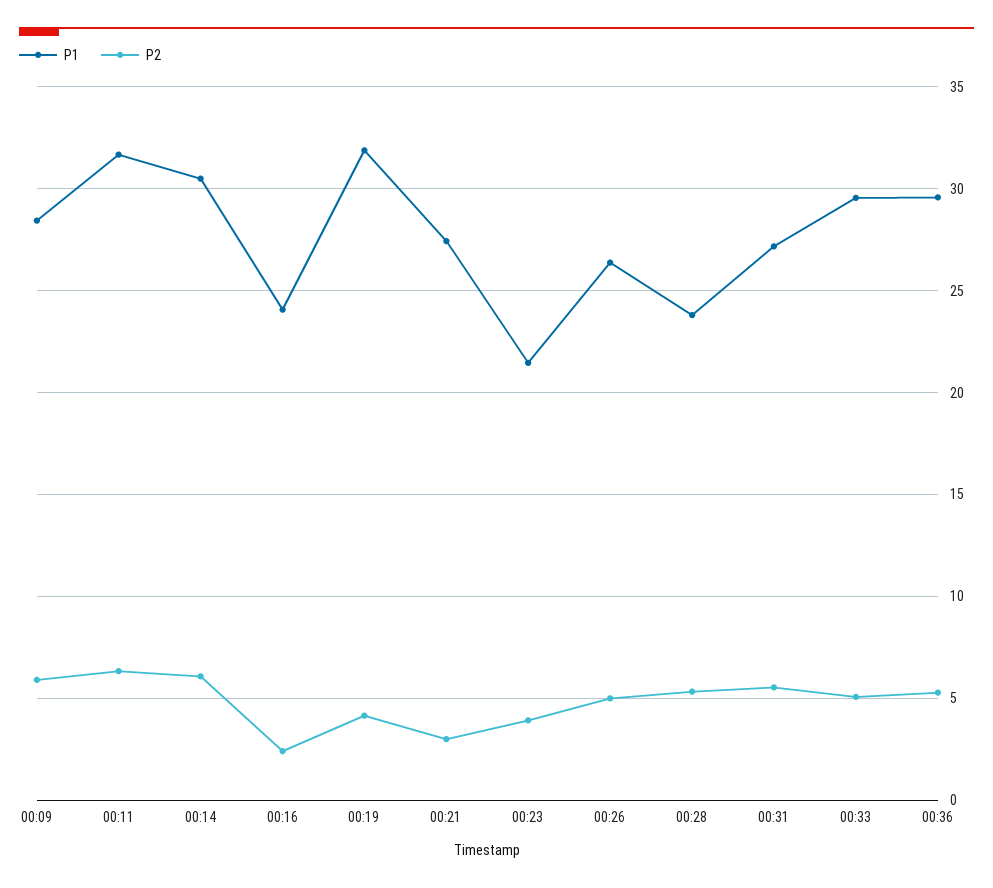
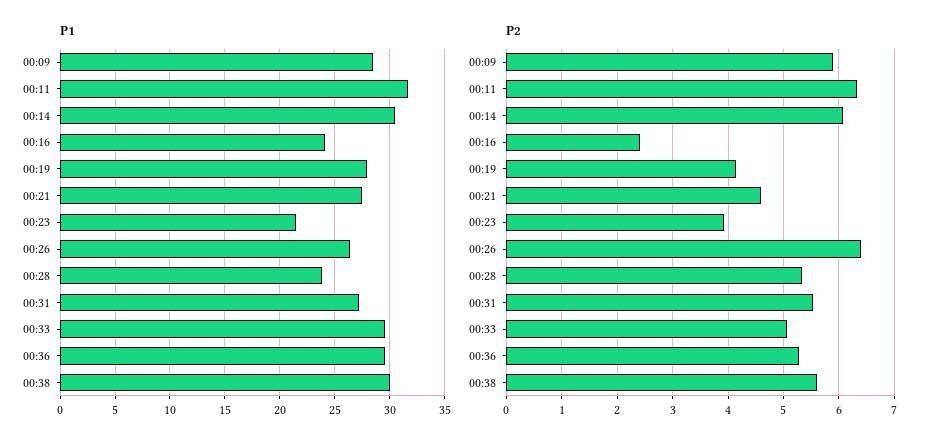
P1, 00:19: 32 -> 28
P2, 00:21: 3 -> 4.6
P2, 00:26: 5 -> 6.4
P1, 00:38: none -> 30
P2, 00:38: none -> 5.6

